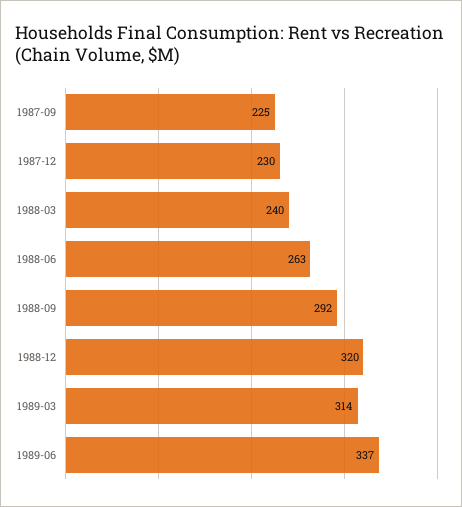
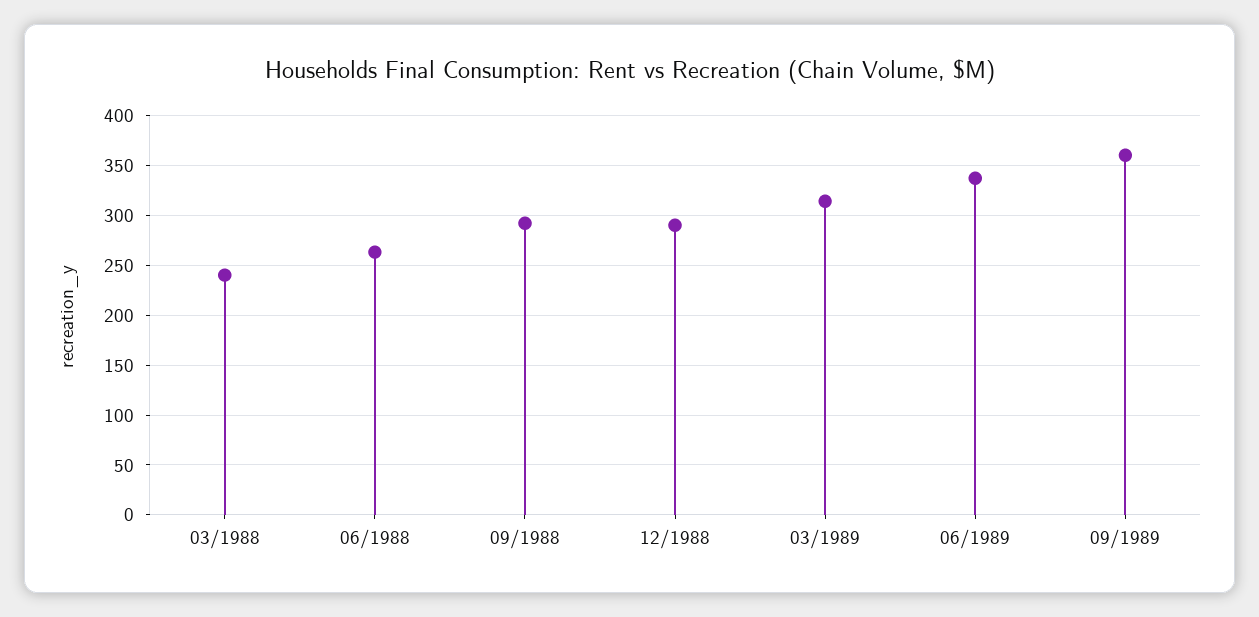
1987-09: 225 -> none
1987-12: 230 -> none
1988-12: 320 -> 290
09/1989: none -> 360

